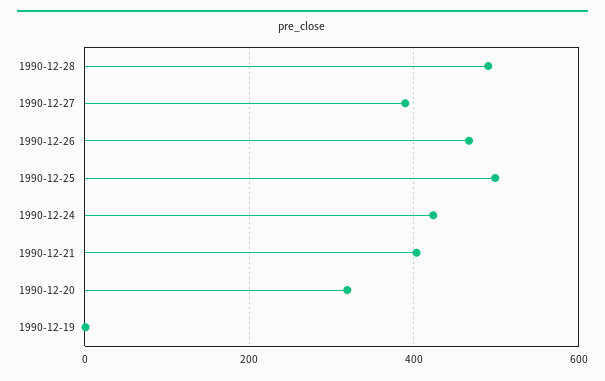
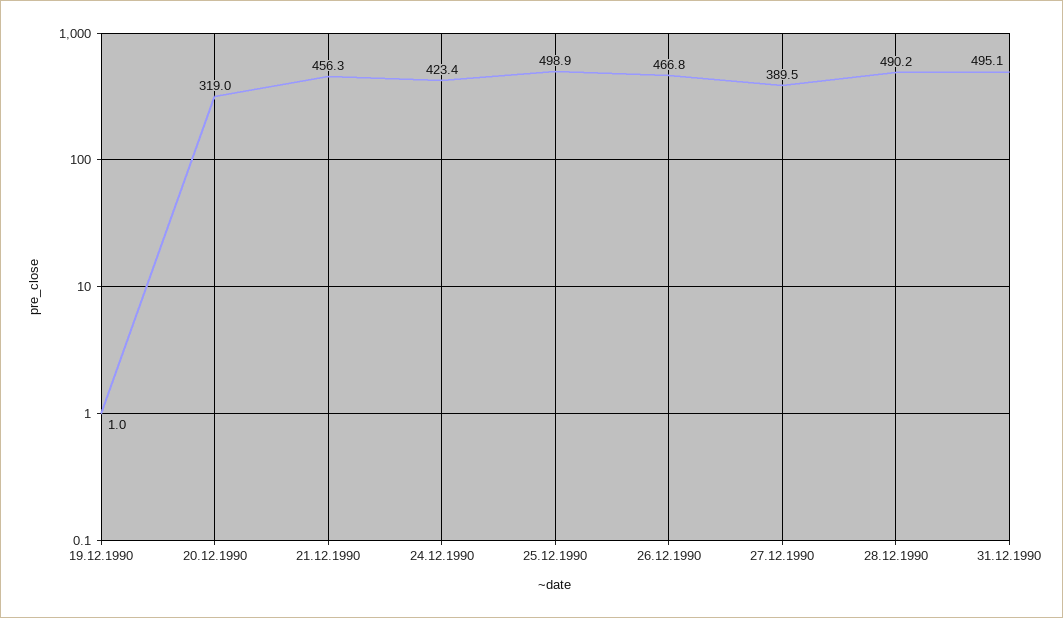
1990-12-21: 400 -> 456.3
31.12.1990: none -> 495.1

